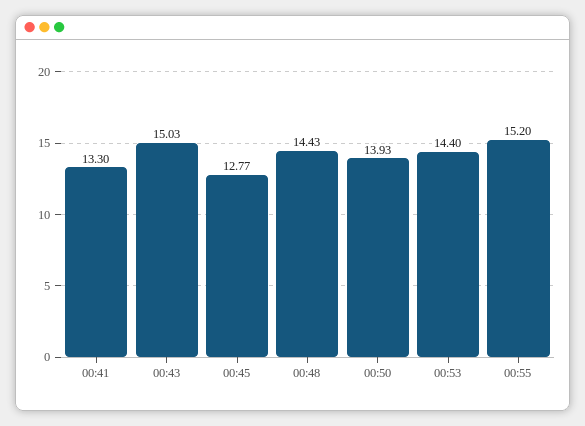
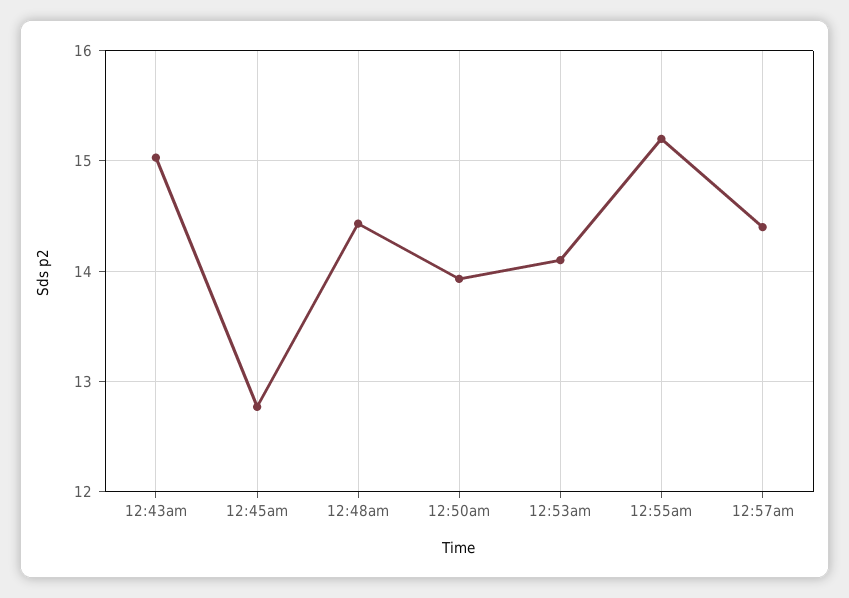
00:41: 13.3 -> none
00:53: 14.4 -> 14.1
12:57am: none -> 14.4

